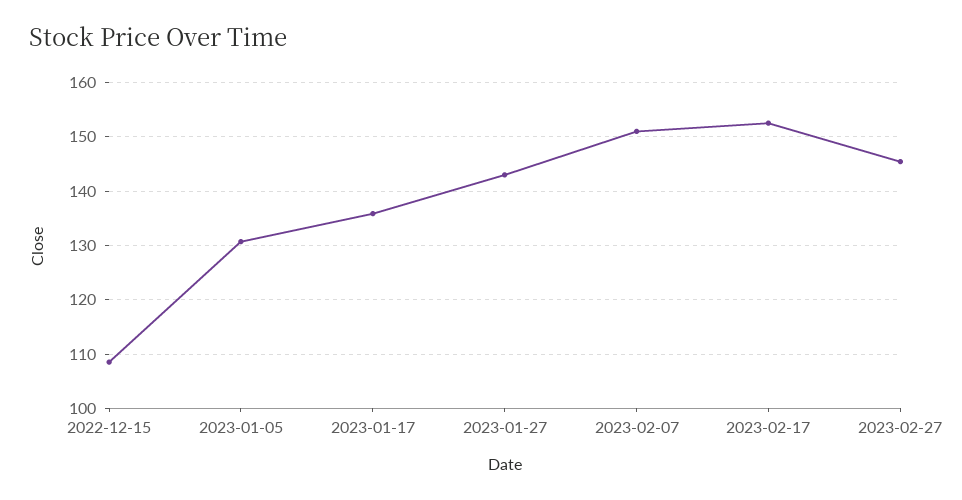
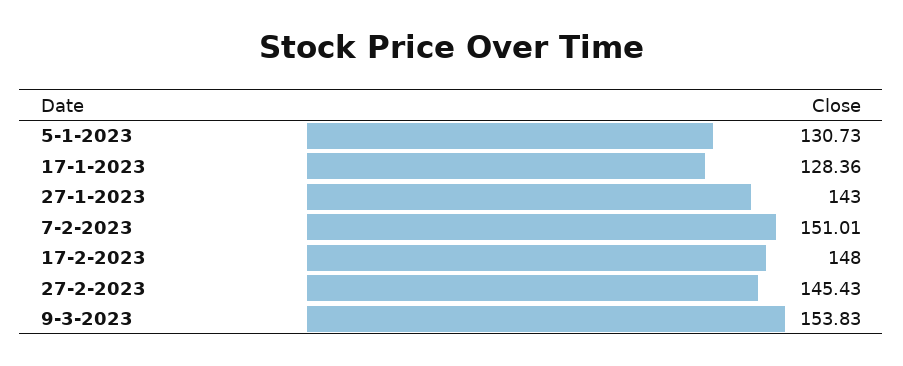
2022-12-15: 108 -> none
2023-01-17: 136 -> 128.36
2023-02-17: 152 -> 148
9-3-2023: none -> 153.83

